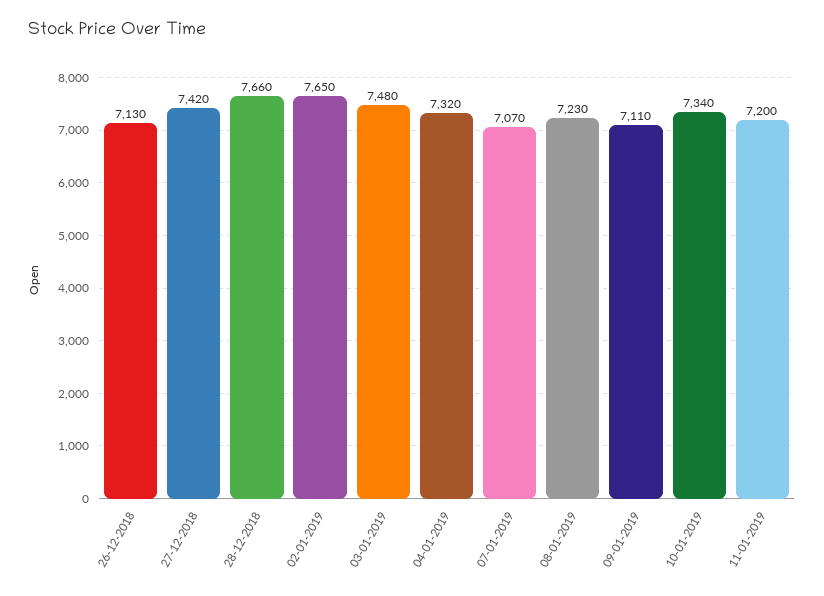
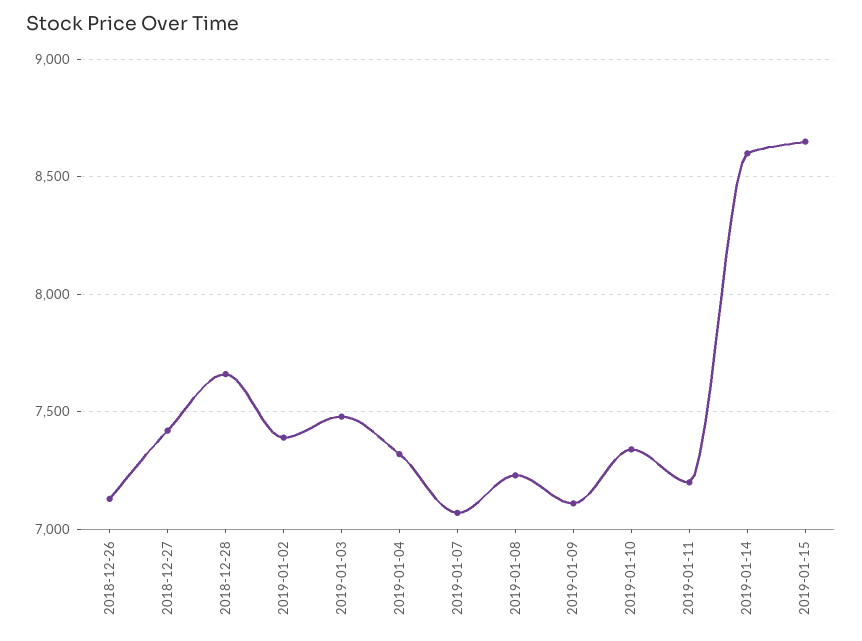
02-01-2019: 7650 -> 7400
2019-01-14: none -> 8600
2019-01-15: none -> 8650

